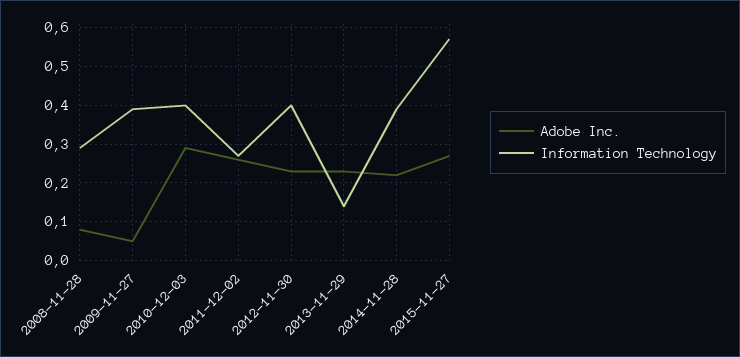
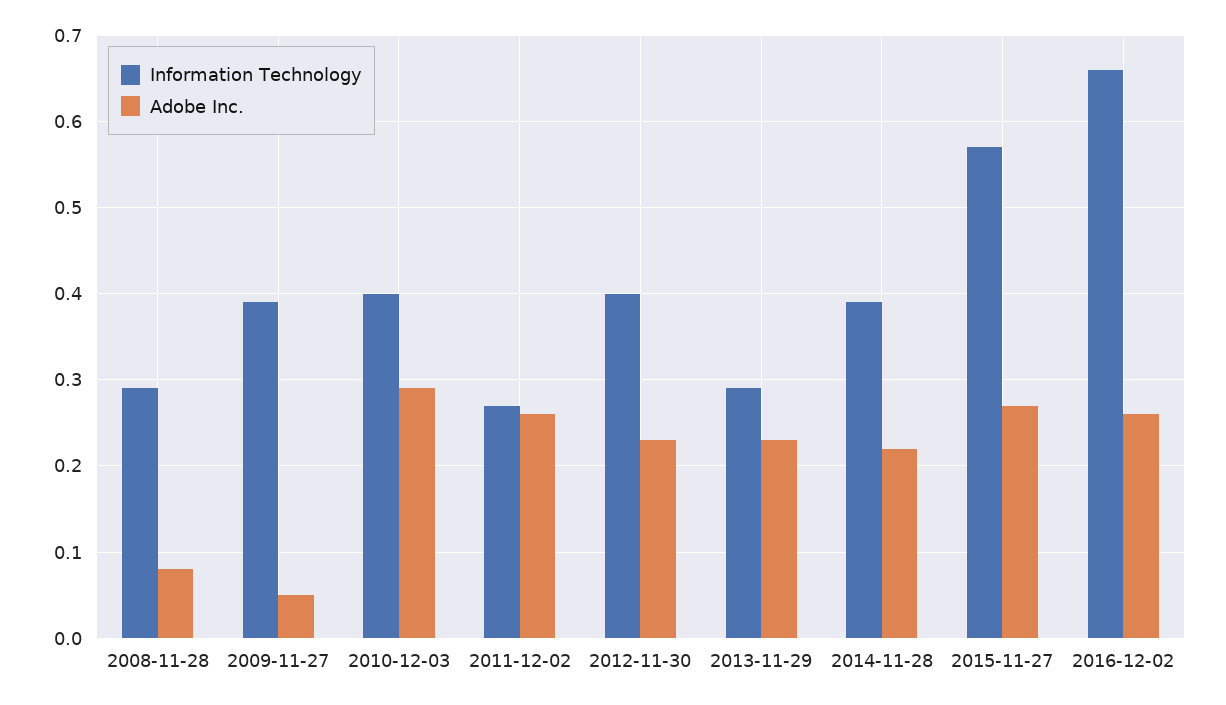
Information Technology, 2013-11-29: 0.15 -> 0.29
Information Technology, 2016-12-02: none -> 0.66
Adobe Inc., 2016-12-02: none -> 0.26

